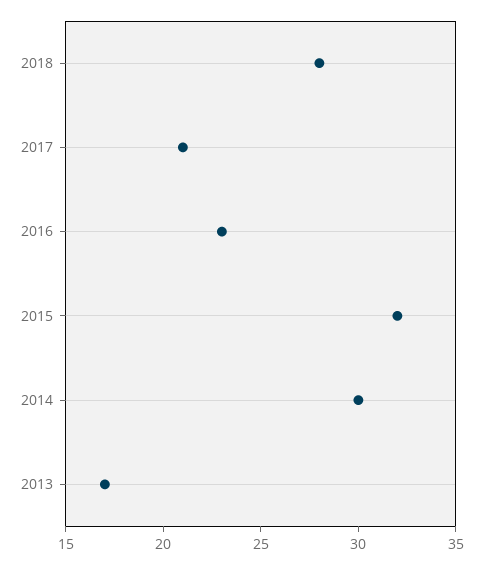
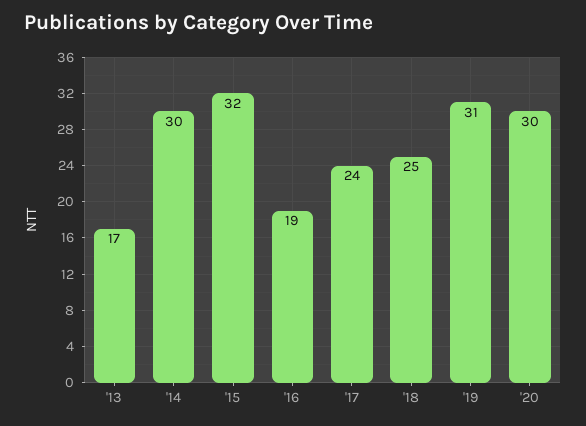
2018: 28 -> 25
2017: 21 -> 24
2016: 23 -> 19
'19: none -> 31
'20: none -> 30

